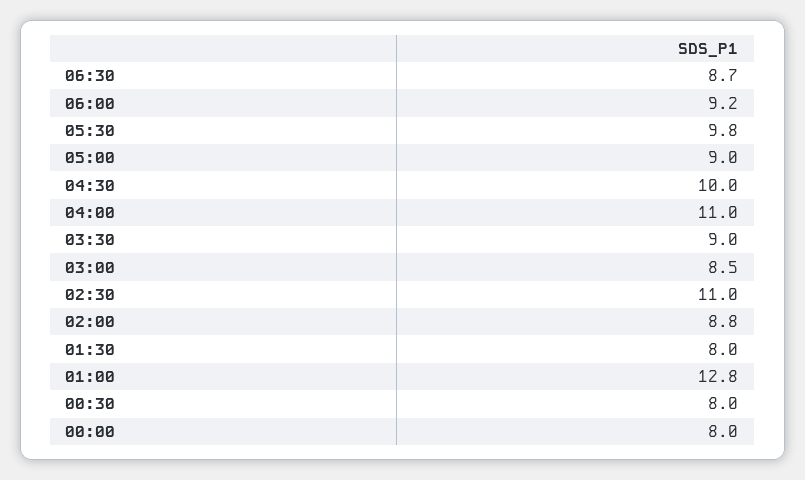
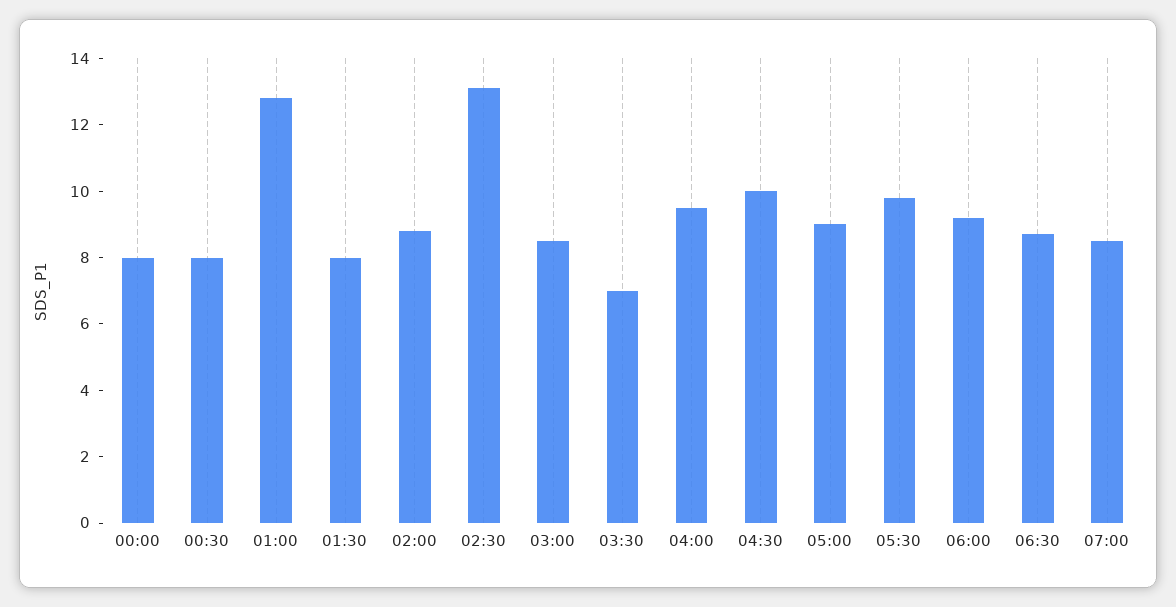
04:00: 11 -> 9.5
03:30: 9 -> 7
02:30: 11 -> 13
07:00: none -> 8.5

